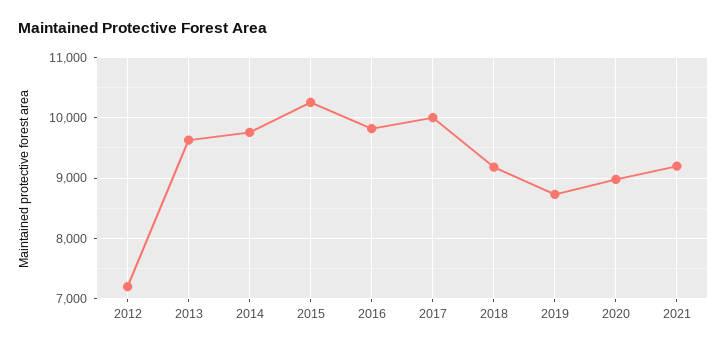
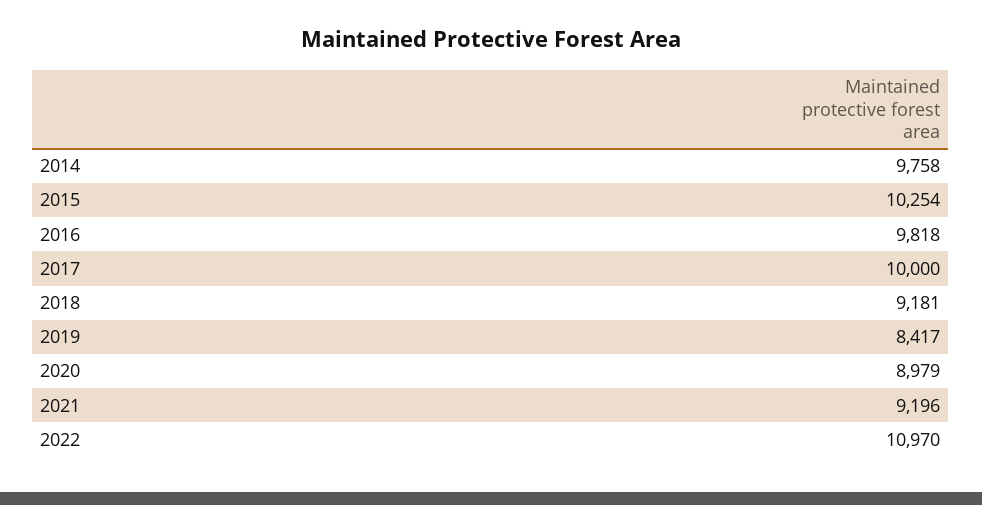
2012: 7200 -> none
2013: 9600 -> none
2019: 8700 -> 8417
2022: none -> 10970

